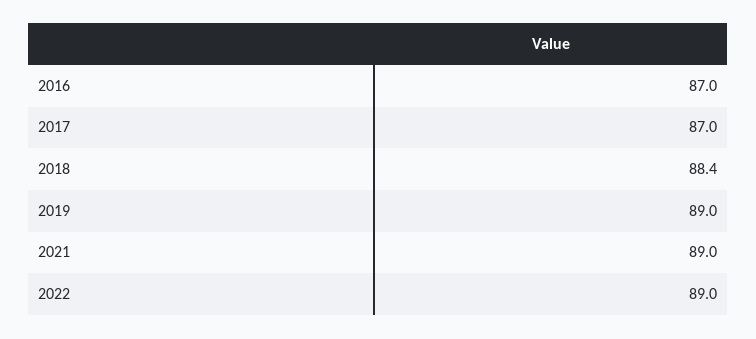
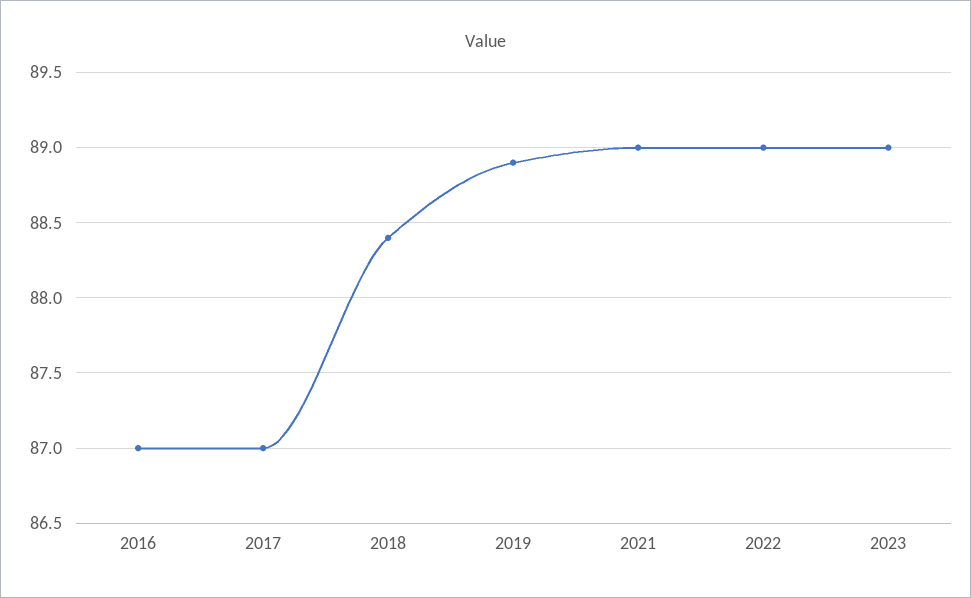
2019: 89 -> 88.9
2023: none -> 89

